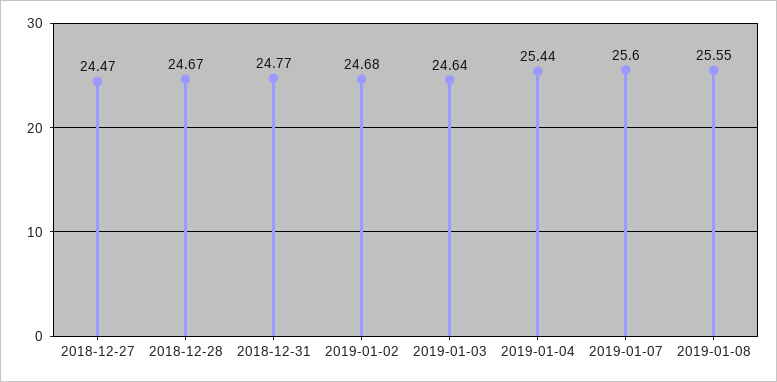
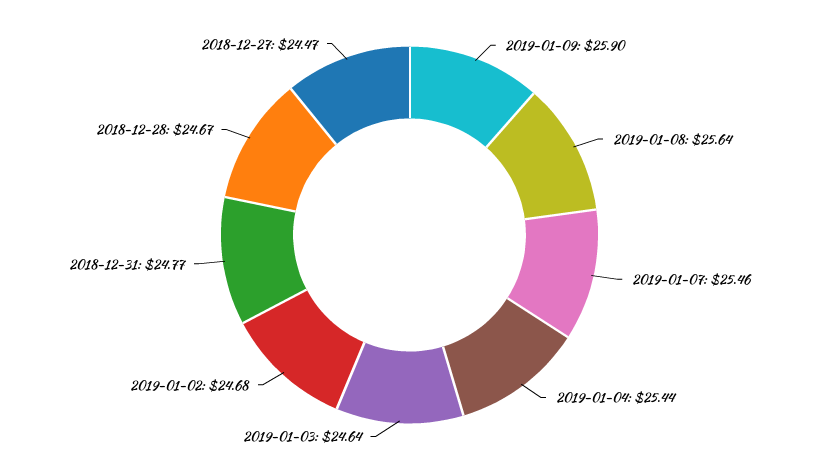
2019-01-07: 25.6 -> 25.46
2019-01-08: 25.55 -> 25.64
2019-01-09: none -> 25.9

